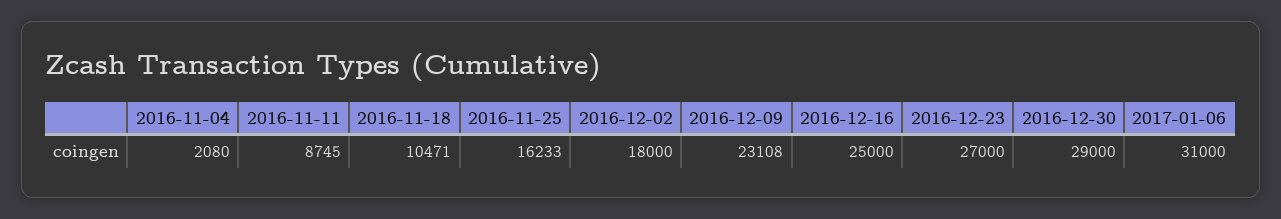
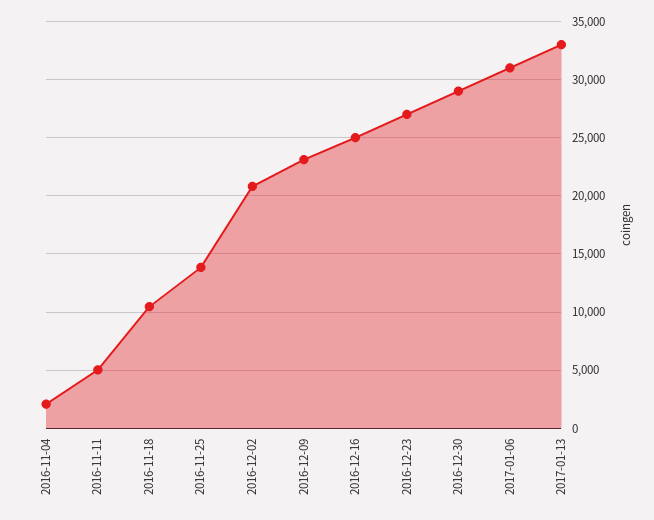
2016-11-11: 8745 -> 5000
2016-11-25: 16233 -> 14000
2016-12-02: 18000 -> 21000
2017-01-13: none -> 33000

